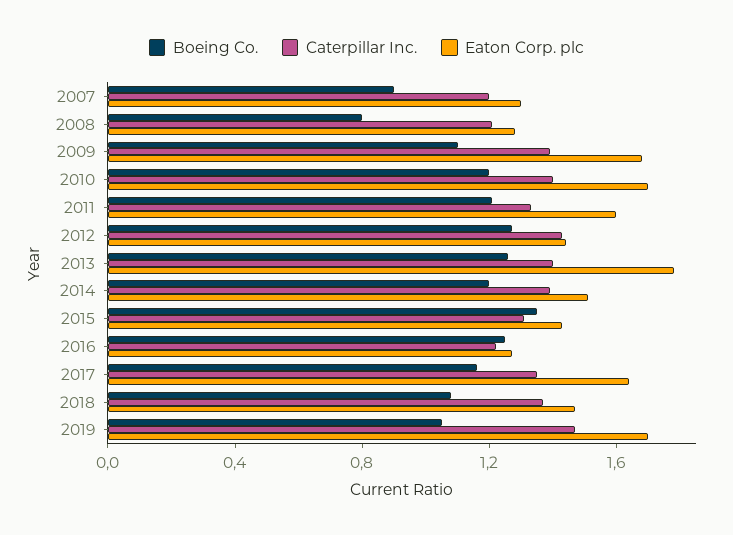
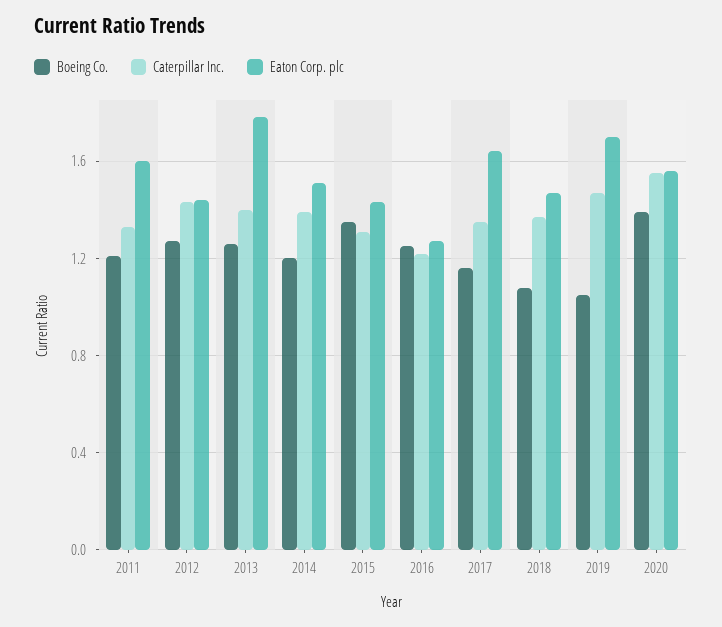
Boeing Co., 2007: 0.9 -> none
Caterpillar Inc., 2007: 1.2 -> none
Eaton Corp. plc, 2007: 1.3 -> none
Boeing Co., 2008: 0.8 -> none
Caterpillar Inc., 2008: 1.2 -> none
Eaton Corp. plc, 2008: 1.3 -> none
Boeing Co., 2009: 1.1 -> none
Caterpillar Inc., 2009: 1.4 -> none
Eaton Corp. plc, 2009: 1.7 -> none
Boeing Co., 2010: 1.2 -> none
Caterpillar Inc., 2010: 1.4 -> none
Eaton Corp. plc, 2010: 1.7 -> none
Boeing Co., 2020: none -> 1.4
Caterpillar Inc., 2020: none -> 1.55
Eaton Corp. plc, 2020: none -> 1.55

